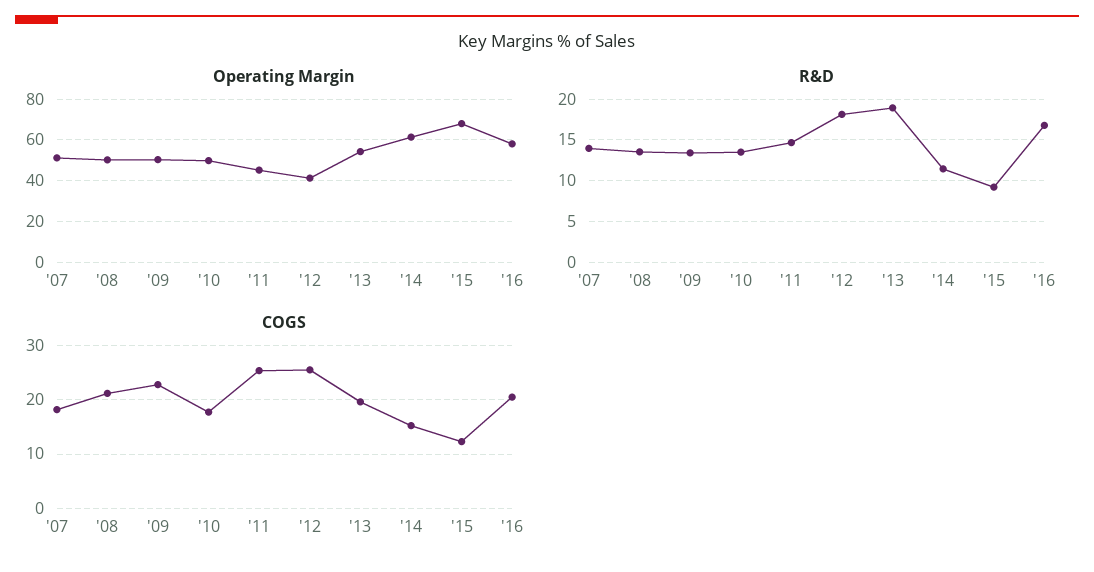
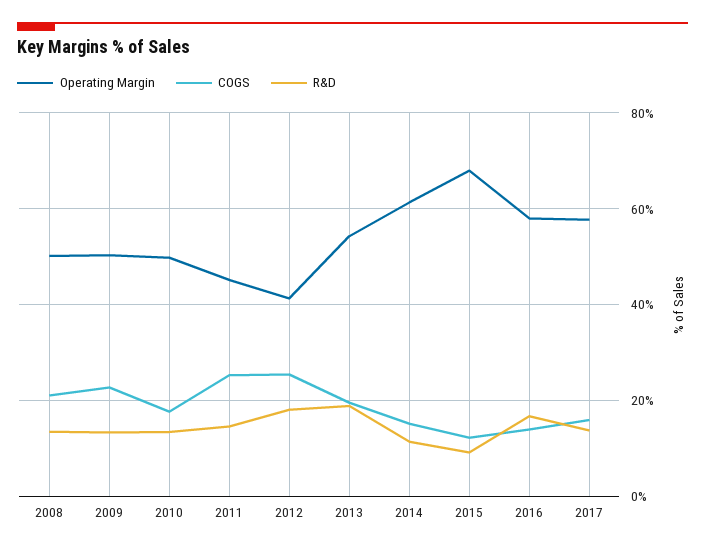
Operating Margin, '07: 50 -> none
R&D, '07: 14 -> none
COGS, '07: 18 -> none
COGS, '16: 20 -> 14
Operating Margin, 2017: none -> 58
COGS, 2017: none -> 16
R&D, 2017: none -> 14

